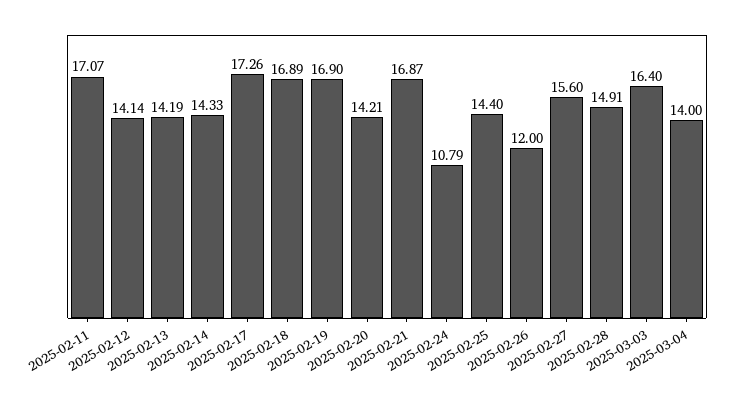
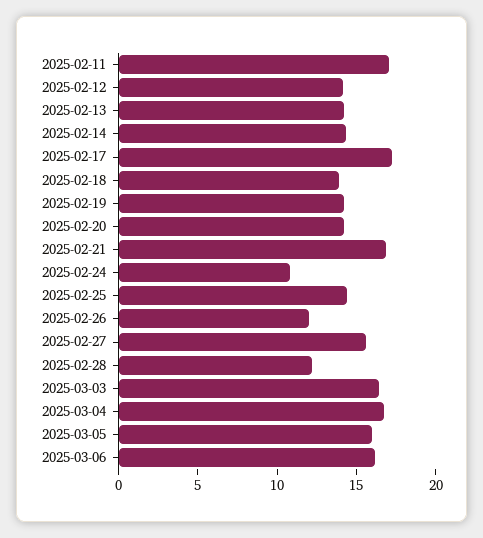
2025-02-18: 16.89 -> 14
2025-02-19: 16.9 -> 14
2025-02-28: 14.91 -> 12
2025-03-04: 14 -> 17
2025-03-05: none -> 16
2025-03-06: none -> 16

